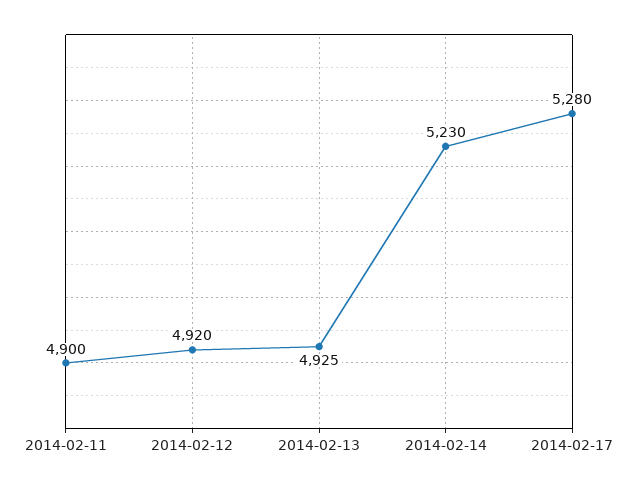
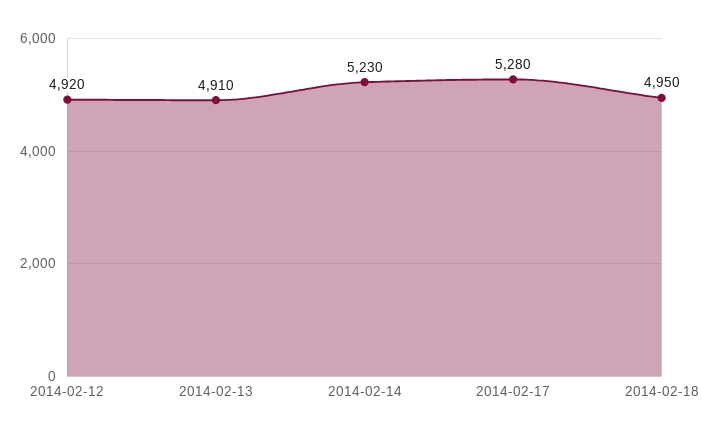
2014-02-11: 4900 -> none
2014-02-13: 4925 -> 4910
2014-02-18: none -> 4950

